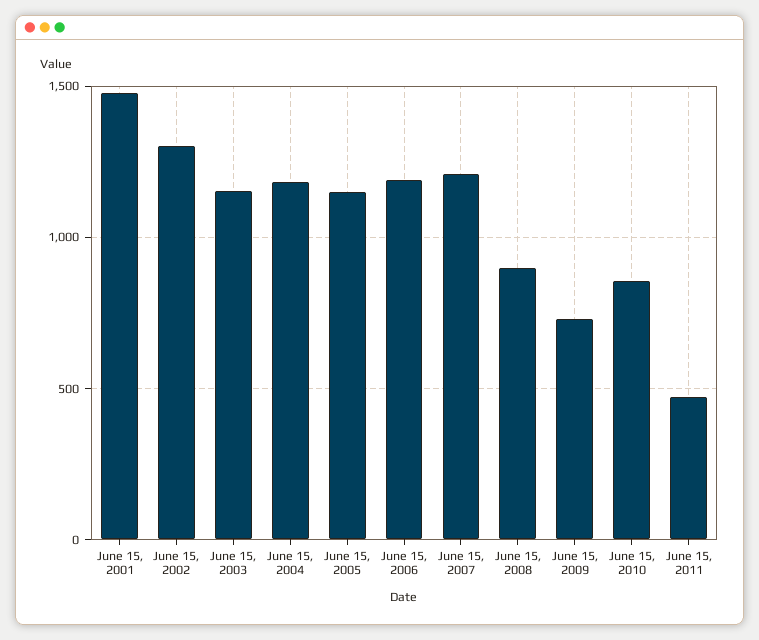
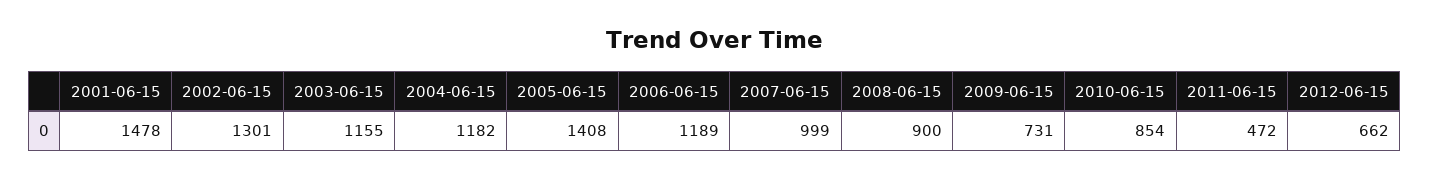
June 15, 2005: 1150 -> 1408
June 15, 2007: 1200 -> 999
2012-06-15: none -> 662

